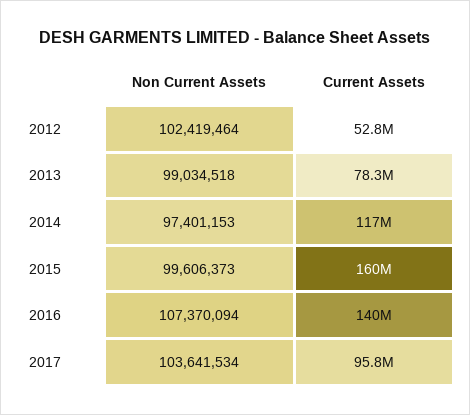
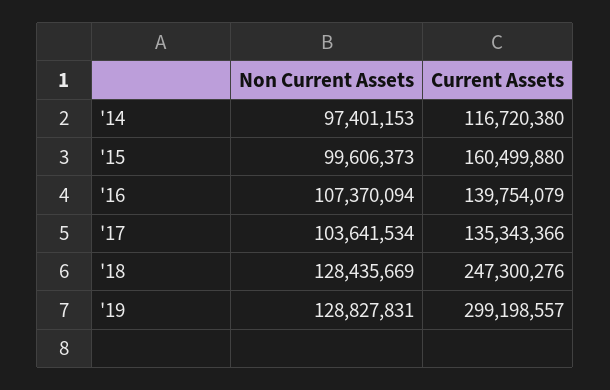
Non Current Assets, 2012: 102419464 -> none
Current Assets, 2012: 52800000 -> none
Non Current Assets, 2013: 99034518 -> none
Current Assets, 2013: 78300000 -> none
Current Assets, 2017: 95800000 -> 135343366
Non Current Assets, '18: none -> 128435669
Current Assets, '18: none -> 247300276
Non Current Assets, '19: none -> 128827831
Current Assets, '19: none -> 299198557

